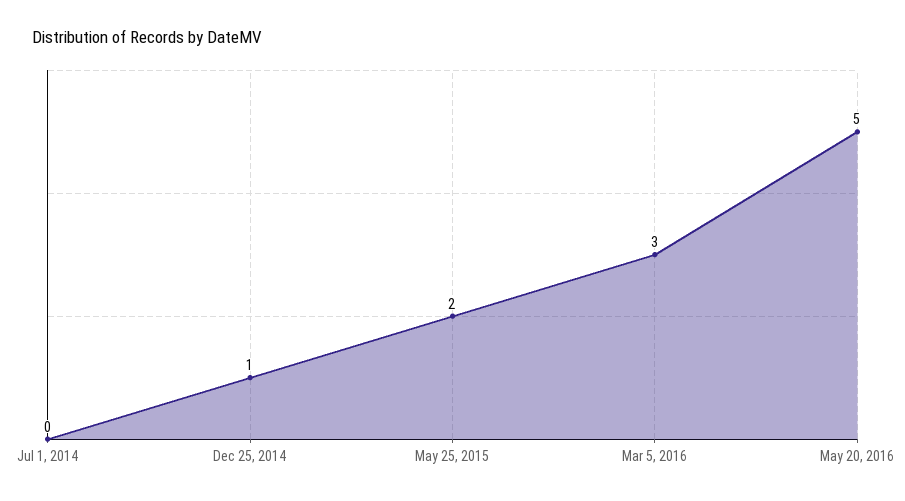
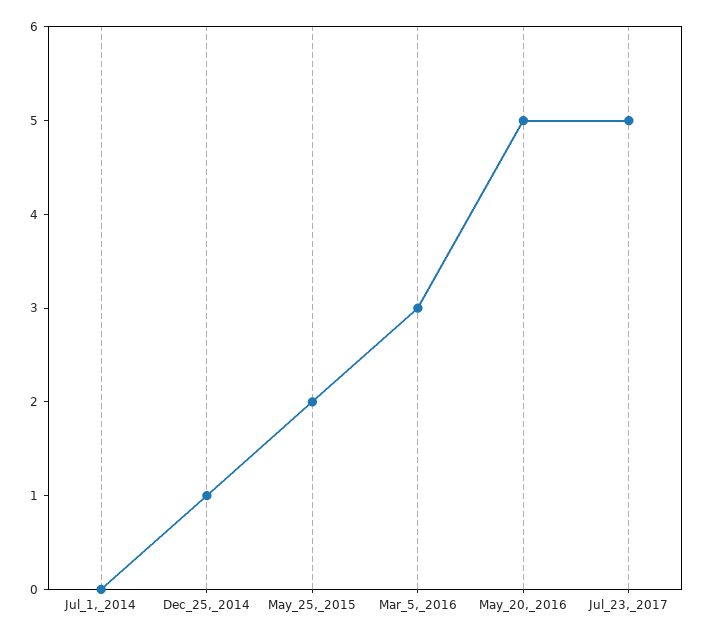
Jul_23,_2017: none -> 5

